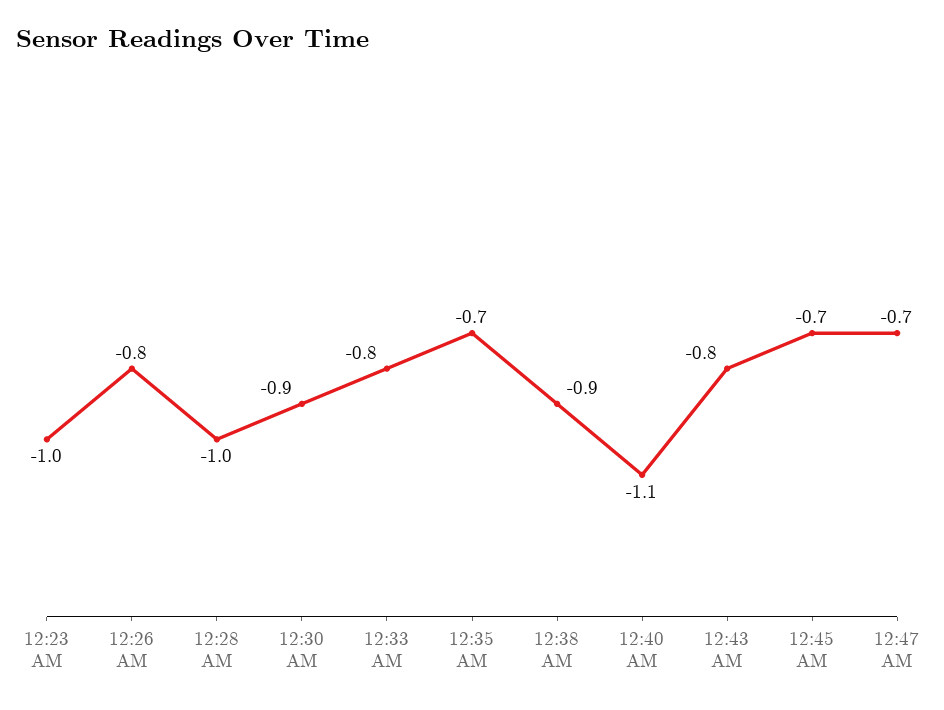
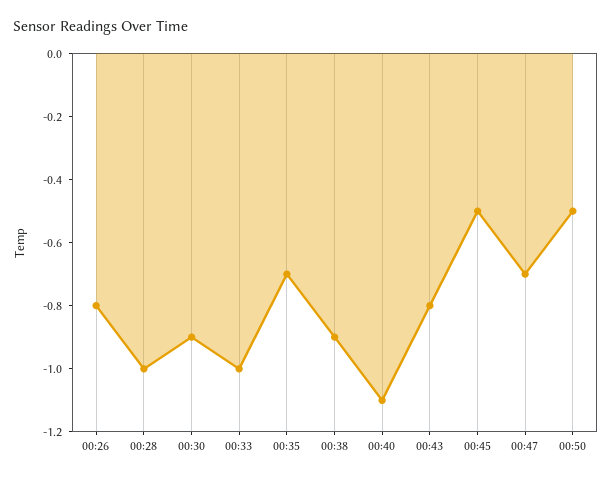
12:23 AM: -1 -> none
12:33 AM: -0.8 -> -1
12:45 AM: -0.7 -> -0.5
00:50: none -> -0.5

